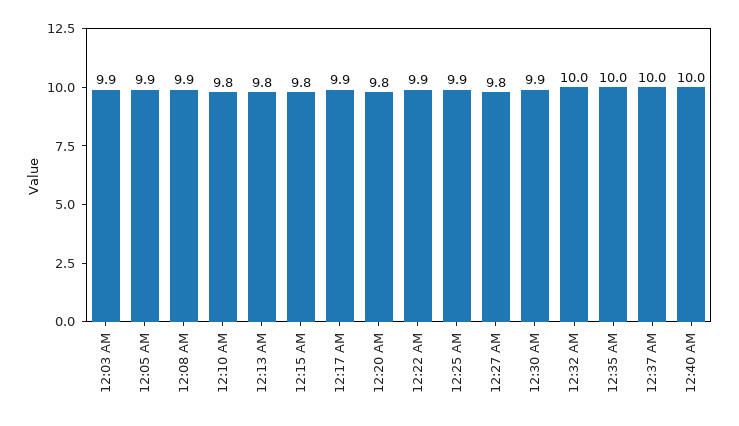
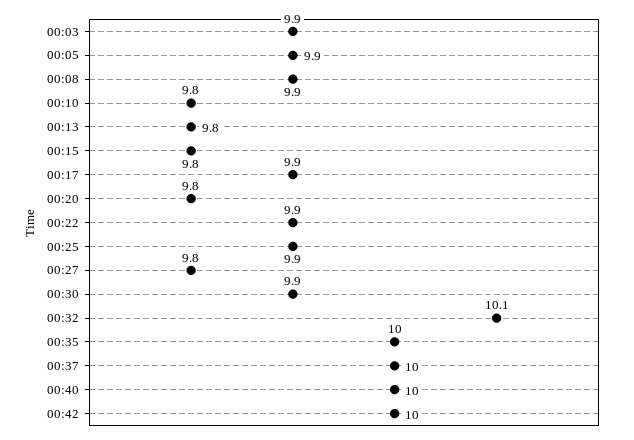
12:32 AM: 10 -> 10.1
00:42: none -> 10

